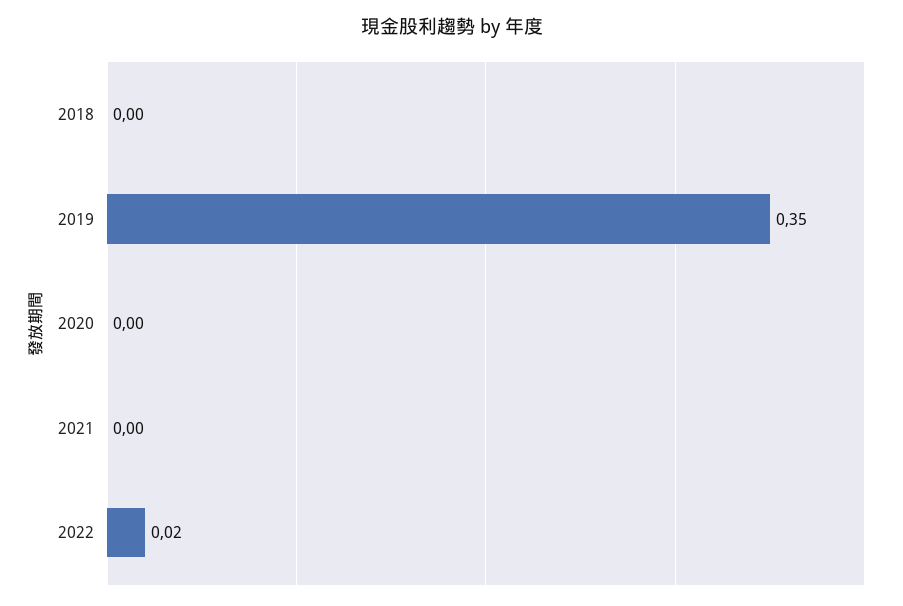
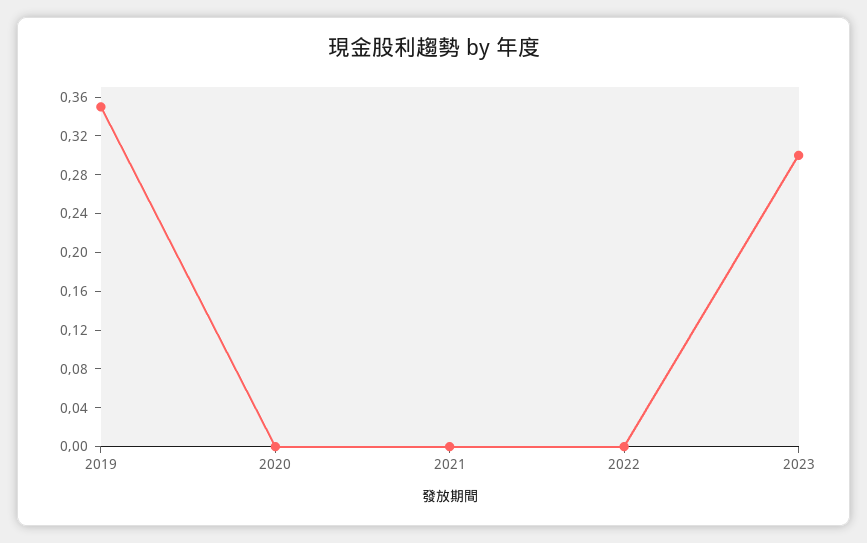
2018: 0 -> none
2022: 0.02 -> 0
2023: none -> 0.3

